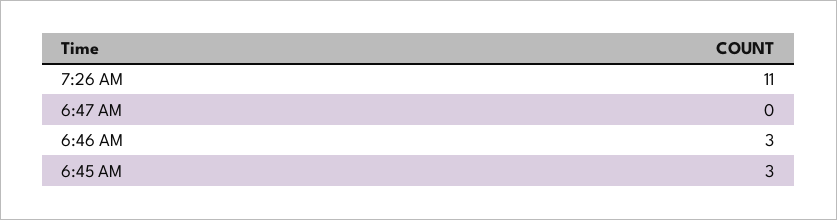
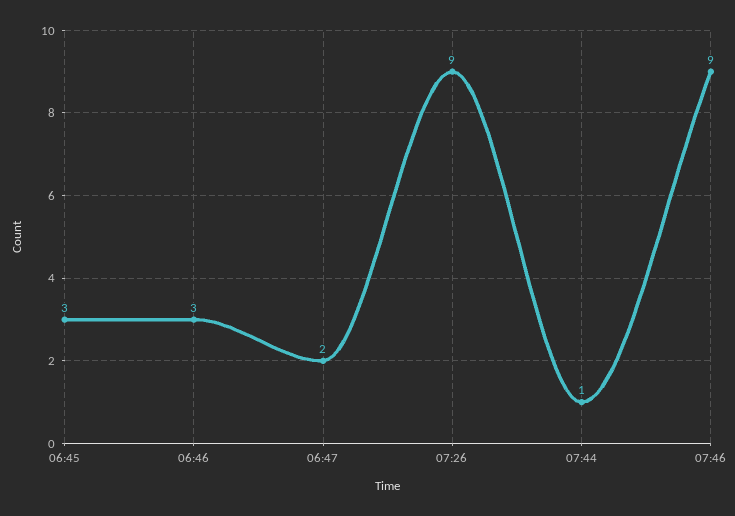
7:26 AM: 11 -> 9
6:47 AM: 0 -> 2
07:44: none -> 1
07:46: none -> 9

